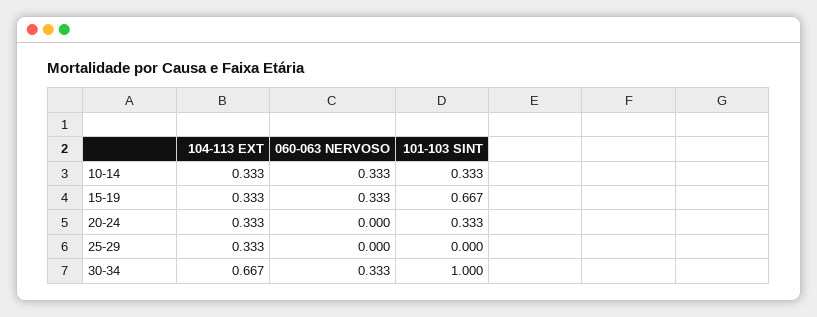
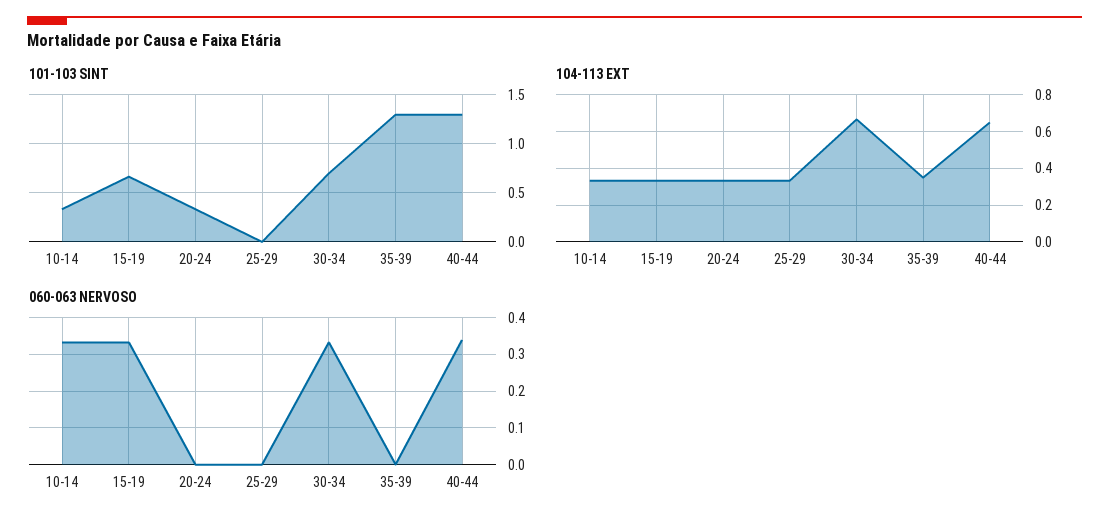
101-103 SINT, 30-34: 1 -> 0.7
101-103 SINT, 35-39: none -> 1.3
101-103 SINT, 40-44: none -> 1.3
104-113 EXT, 35-39: none -> 0.35
104-113 EXT, 40-44: none -> 0.65
060-063 NERVOSO, 35-39: none -> 0
060-063 NERVOSO, 40-44: none -> 0.34

